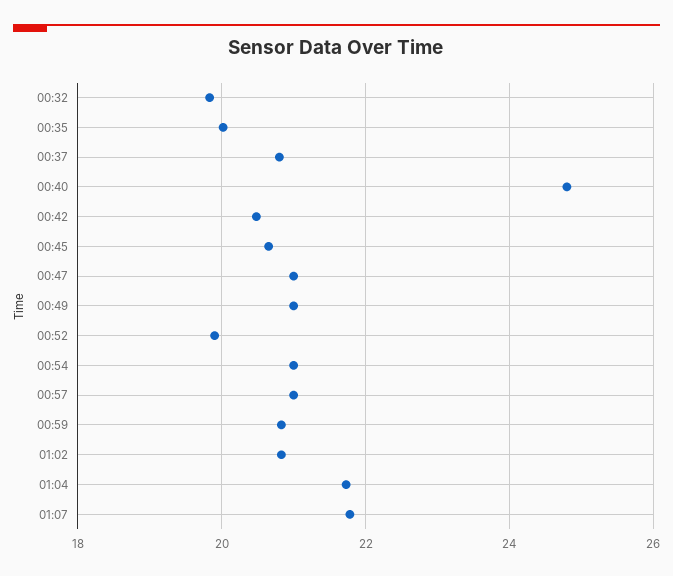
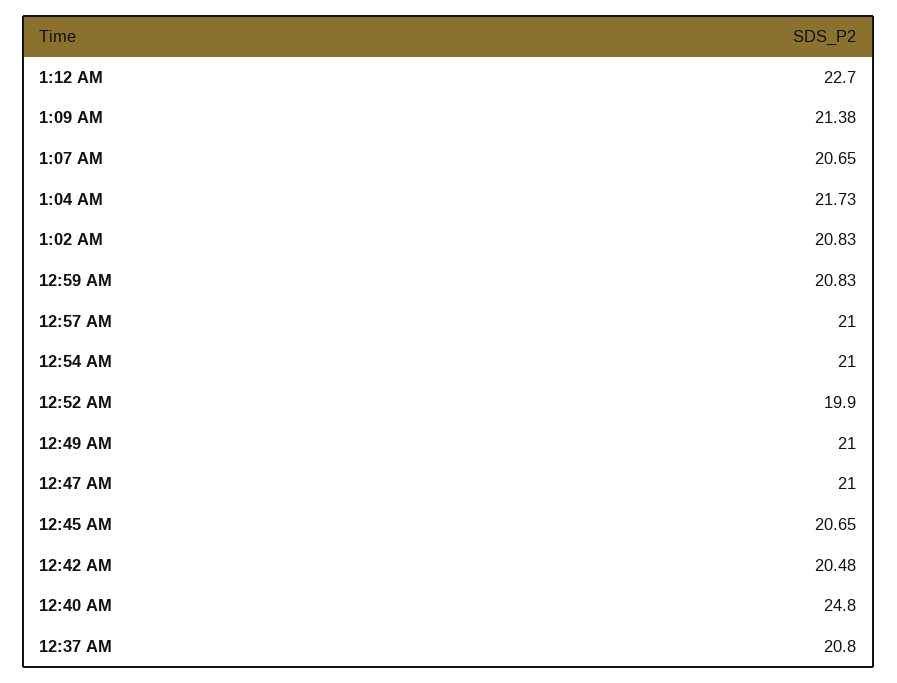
00:32: 19.8 -> none
00:35: 20 -> none
01:07: 21.8 -> 20.65
1:12 AM: none -> 22.7
1:09 AM: none -> 21.38

